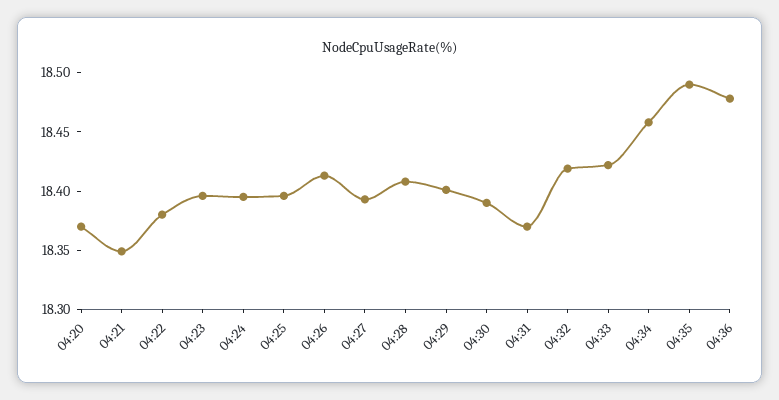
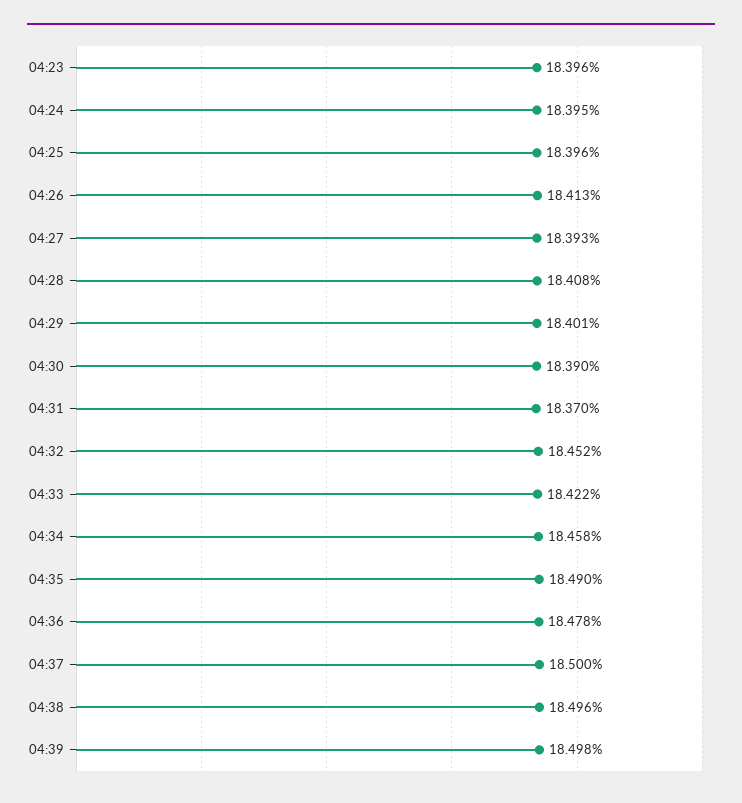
04:20: 18.37 -> none
04:21: 18.35 -> none
04:22: 18.38 -> none
04:32: 18.42 -> 18.452
04:37: none -> 18.5
04:38: none -> 18.496
04:39: none -> 18.498

